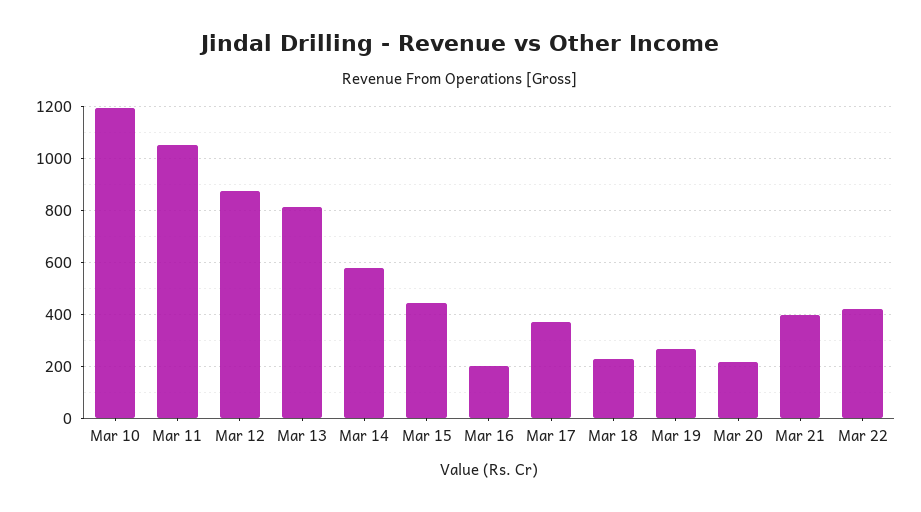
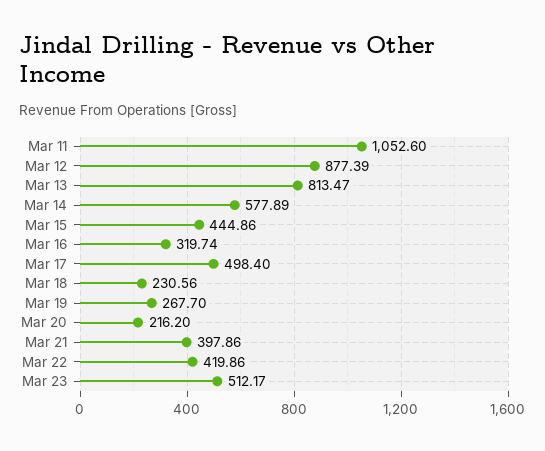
Mar 10: 1200 -> none
Mar 16: 200 -> 319.74
Mar 17: 375 -> 498.4
Mar 23: none -> 512.17

